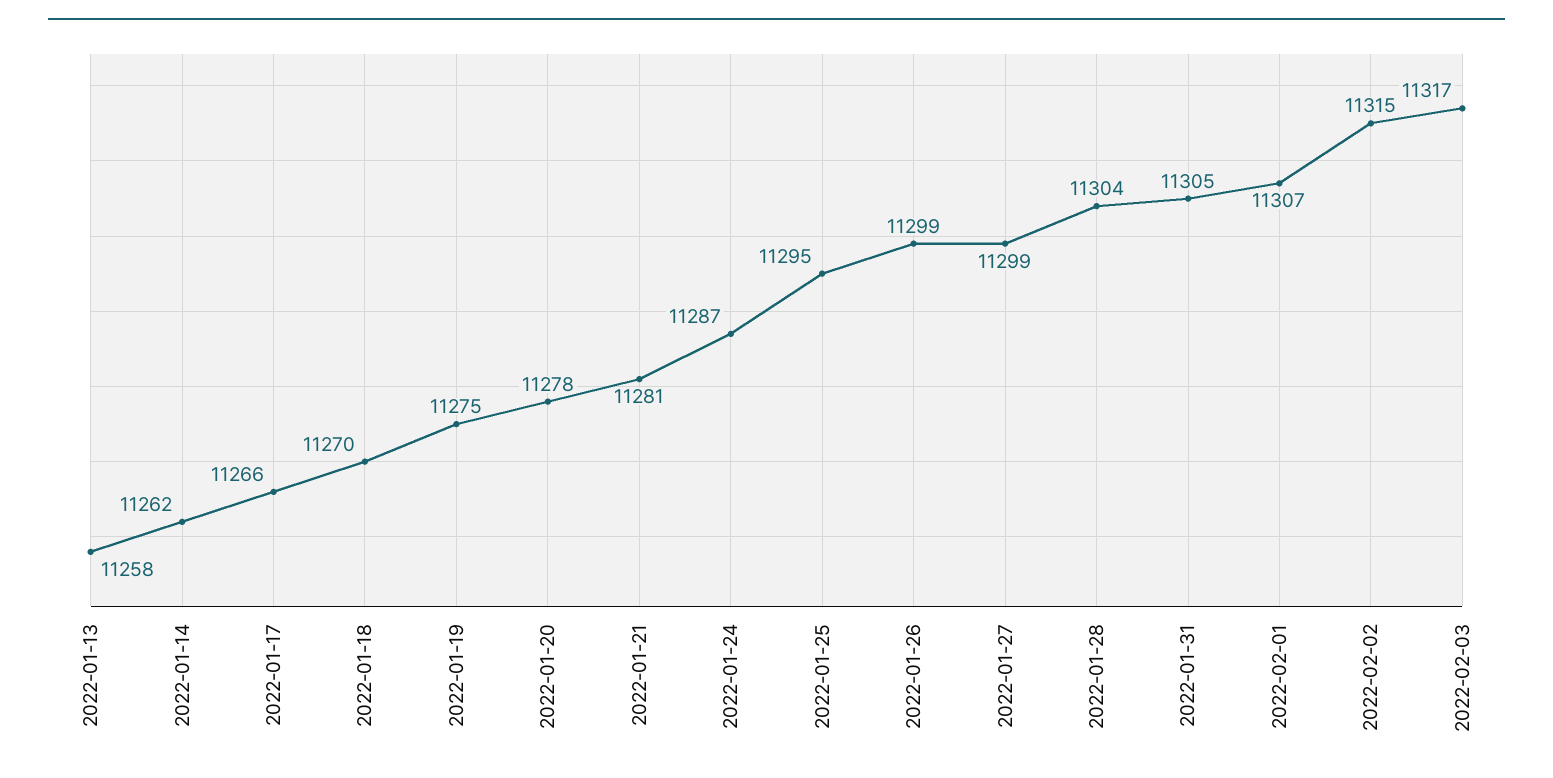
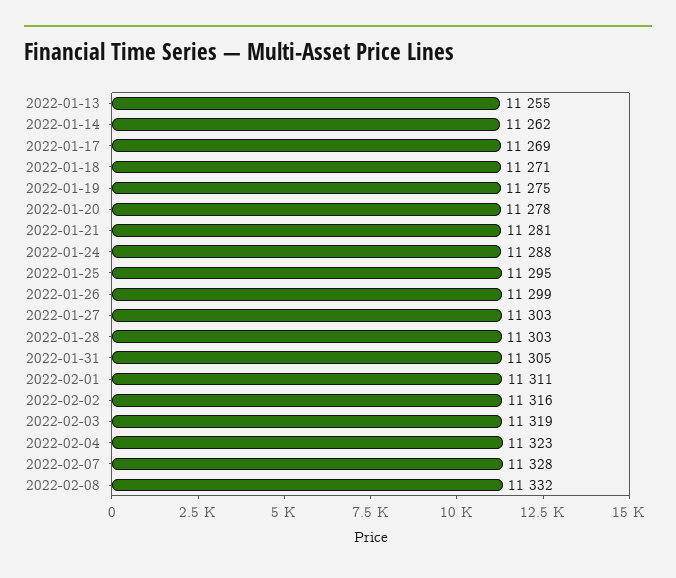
2022-01-13: 11258 -> 11255
2022-01-17: 11266 -> 11269
2022-01-18: 11270 -> 11271
2022-01-24: 11287 -> 11288
2022-01-27: 11299 -> 11303
2022-01-28: 11304 -> 11303
2022-02-01: 11307 -> 11311
2022-02-02: 11315 -> 11316
2022-02-03: 11317 -> 11319
2022-02-04: none -> 11323
2022-02-07: none -> 11328
2022-02-08: none -> 11332

